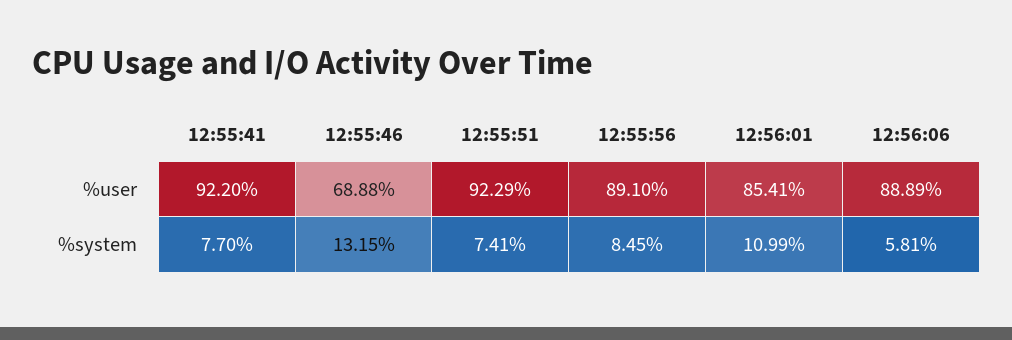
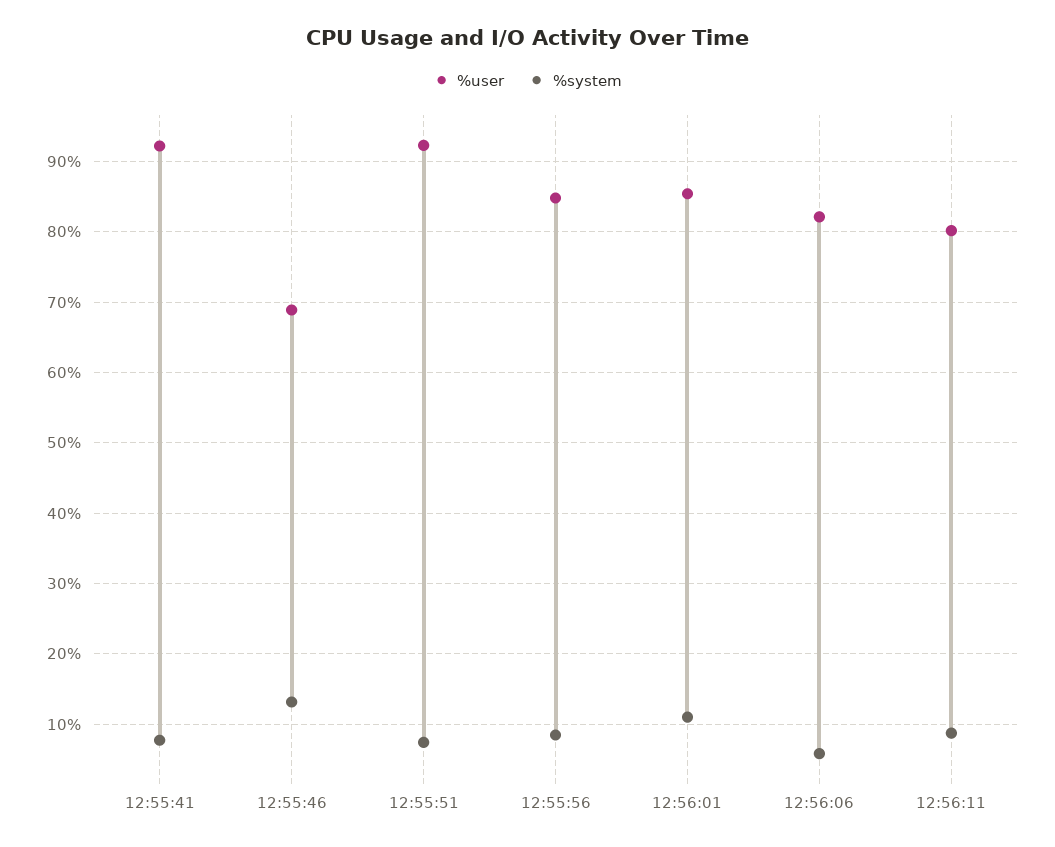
%user, 12:55:56: 89.1 -> 85
%user, 12:56:06: 88.89 -> 82
%user, 12:56:11: none -> 80
%system, 12:56:11: none -> 9

